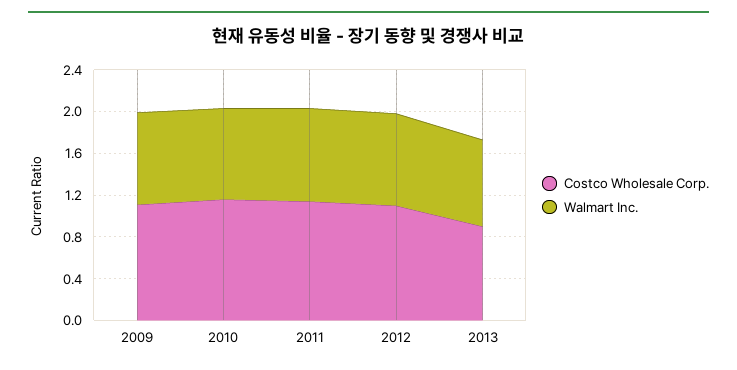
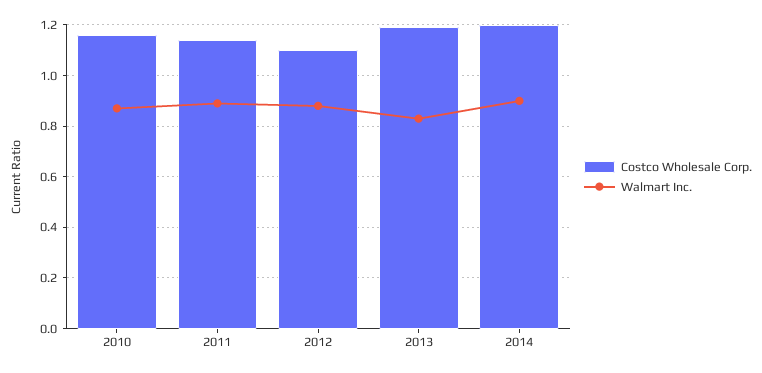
Costco Wholesale Corp., 2009: 1.1 -> none
Walmart Inc., 2009: 0.9 -> none
Costco Wholesale Corp., 2013: 0.9 -> 1.2
Costco Wholesale Corp., 2014: none -> 1.2
Walmart Inc., 2014: none -> 0.9

